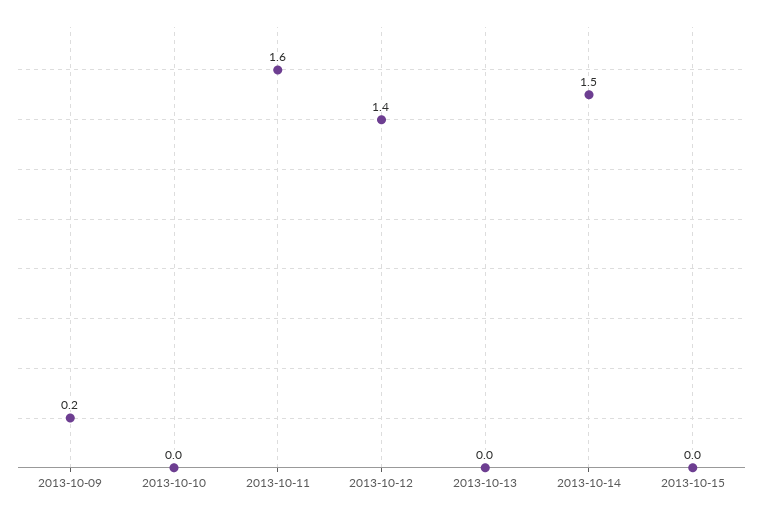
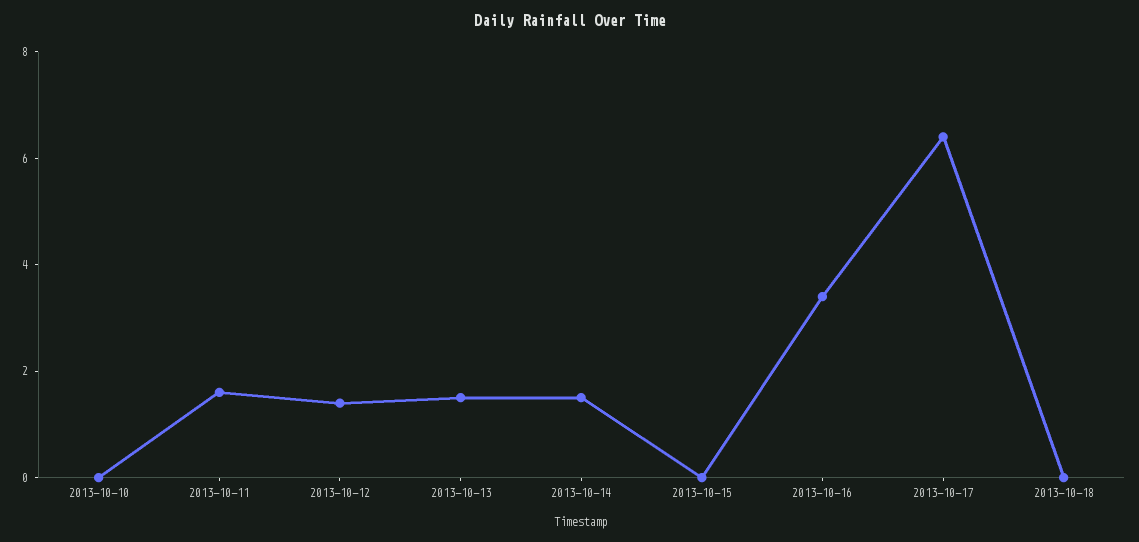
2013-10-09: 0.2 -> none
2013-10-13: 0 -> 1.5
2013-10-16: none -> 3.5
2013-10-17: none -> 6.5
2013-10-18: none -> 0

